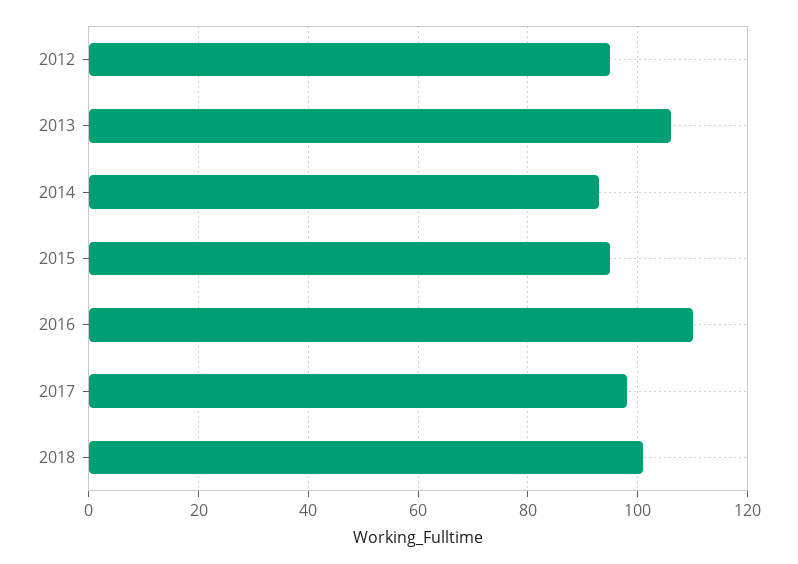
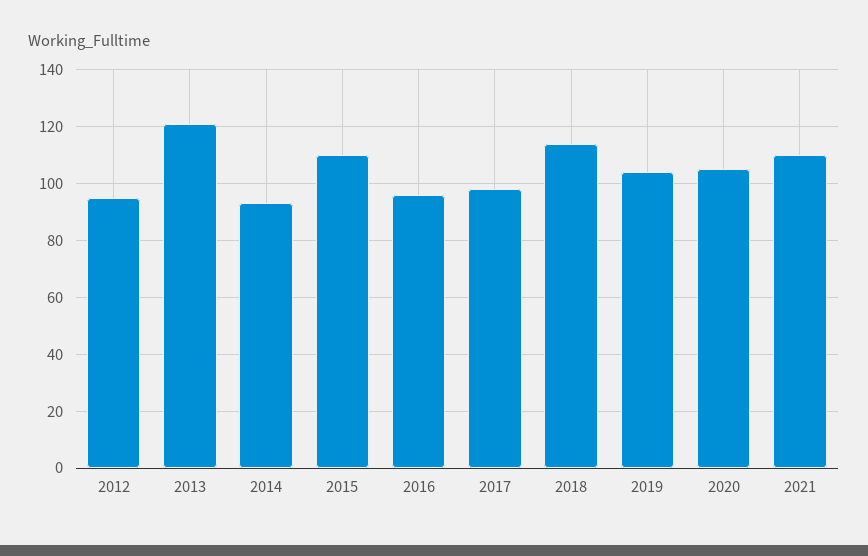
2013: 105 -> 120
2015: 95 -> 110
2016: 110 -> 95
2018: 100 -> 115
2019: none -> 105
2020: none -> 105
2021: none -> 110

